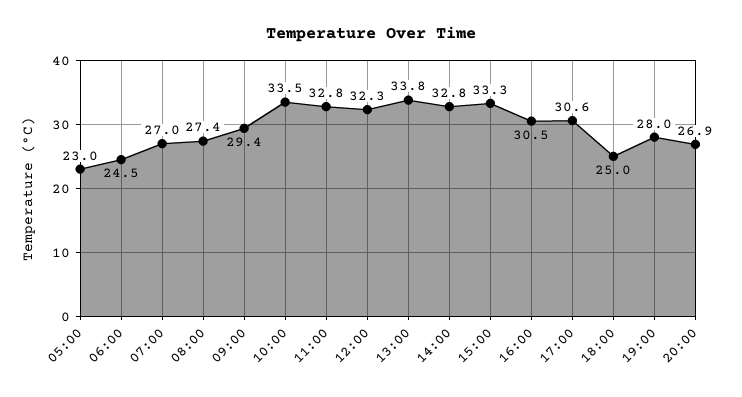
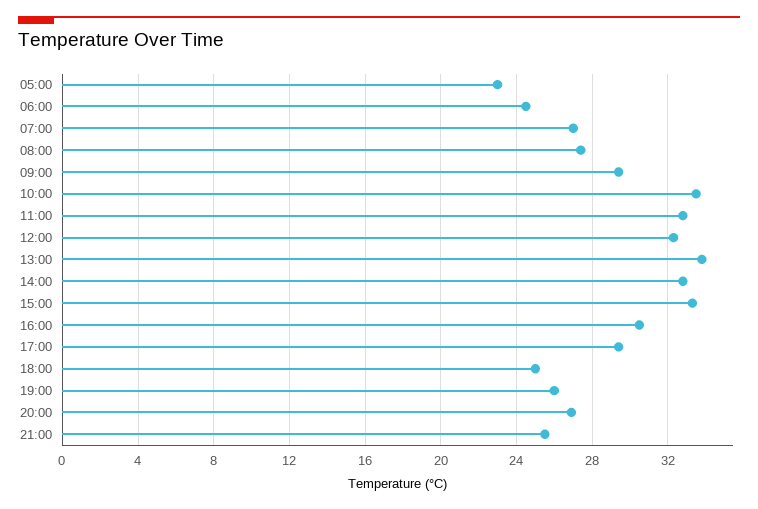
17:00: 30.6 -> 29.5
19:00: 28 -> 26
21:00: none -> 25.5

